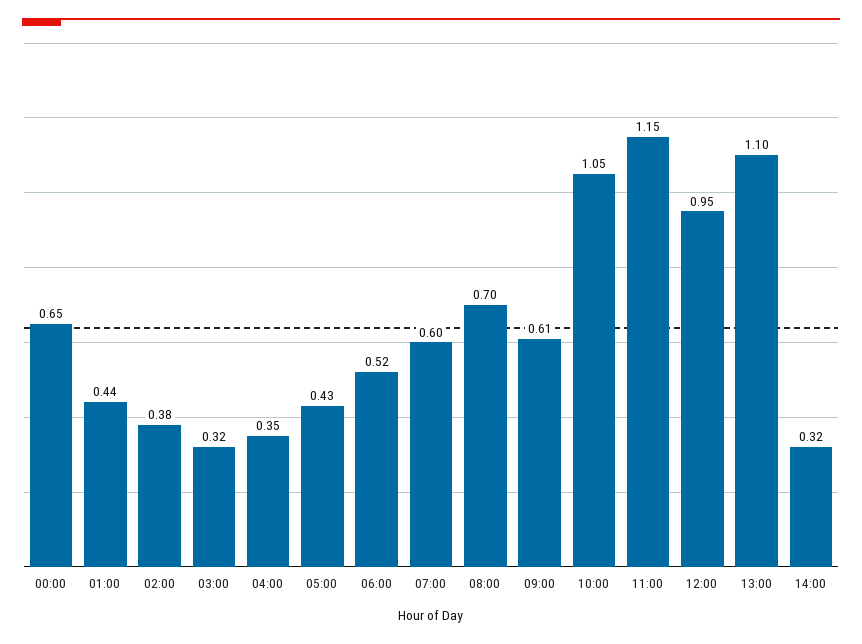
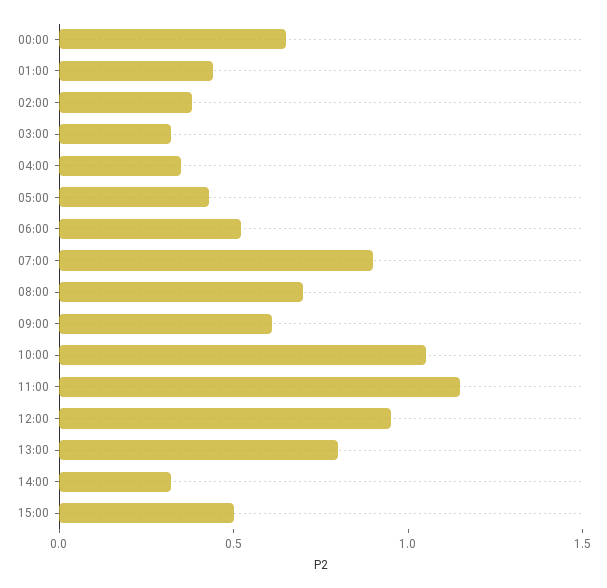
07:00: 0.6 -> 0.9
13:00: 1.1 -> 0.8
15:00: none -> 0.5

